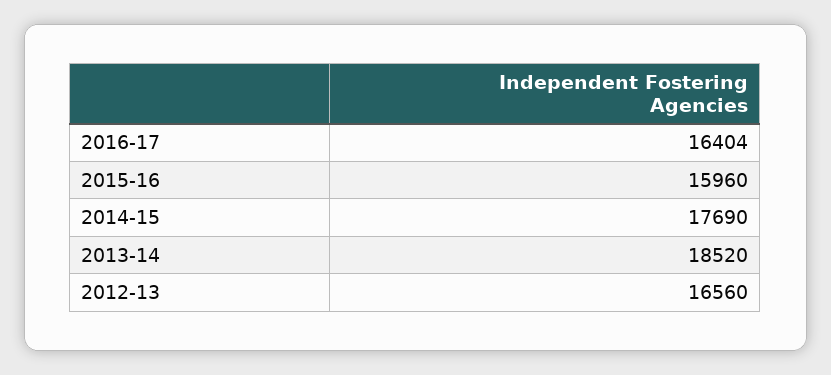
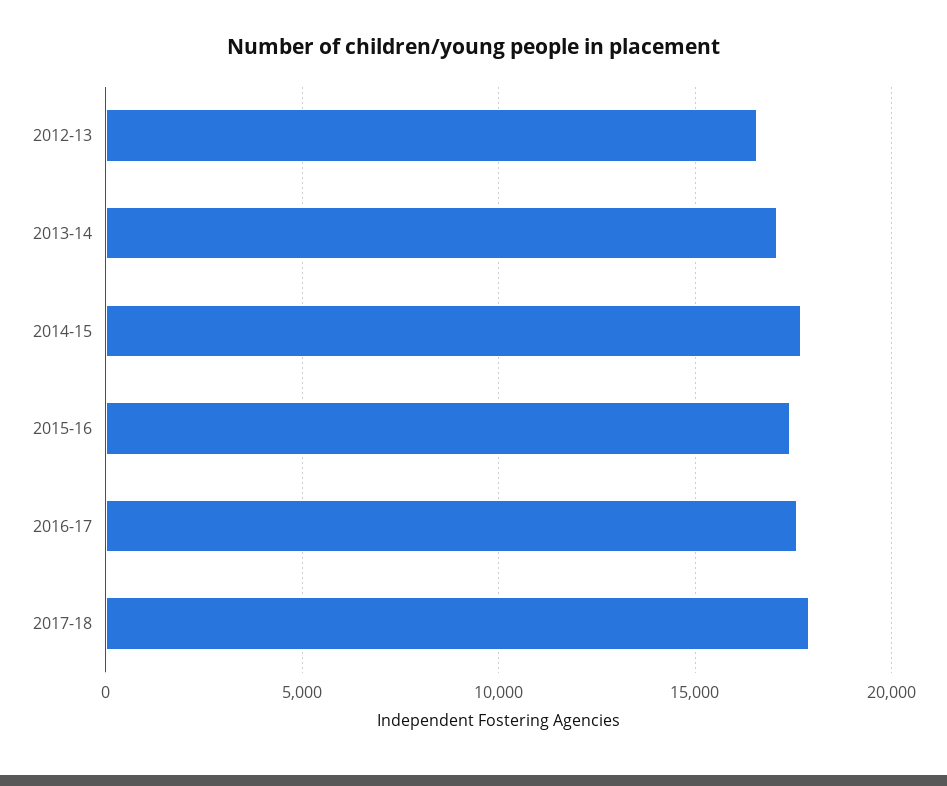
2016-17: 16404 -> 17500
2015-16: 15960 -> 17500
2013-14: 18520 -> 17000
2017-18: none -> 18000

